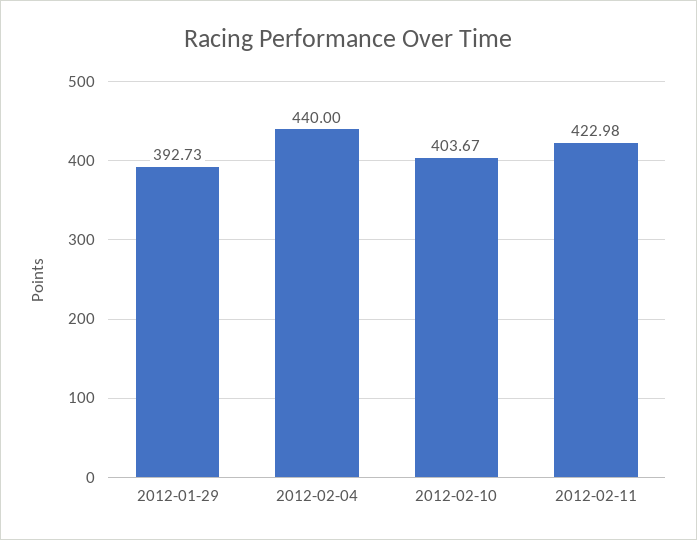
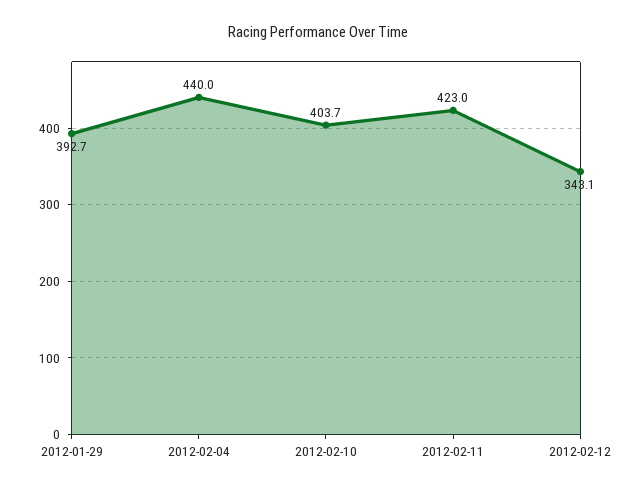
2012-02-12: none -> 343.1

